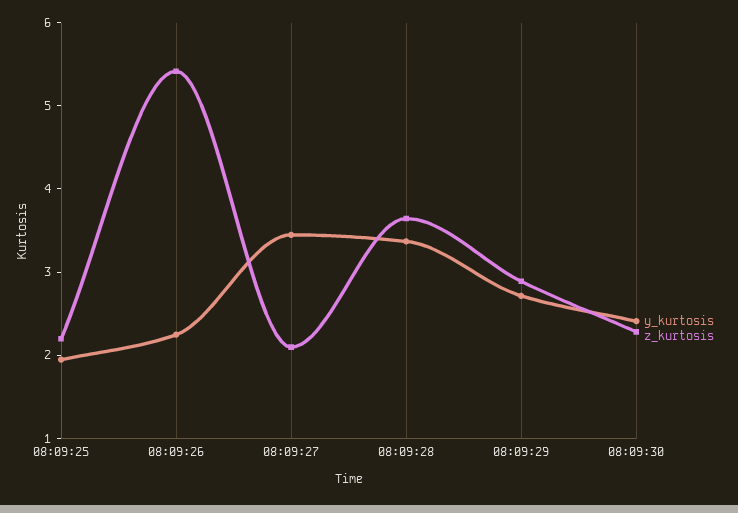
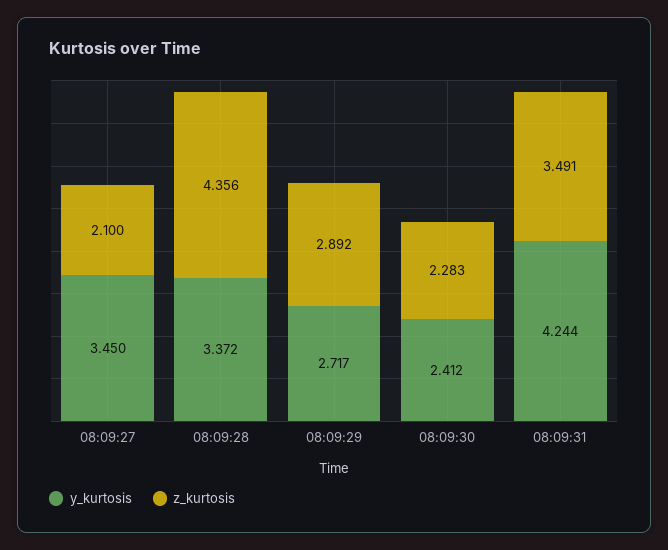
y_kurtosis, 08:09:25: 2 -> none
z_kurtosis, 08:09:25: 2.2 -> none
y_kurtosis, 08:09:26: 2.2 -> none
z_kurtosis, 08:09:26: 5.4 -> none
z_kurtosis, 08:09:28: 3.6 -> 4.356
y_kurtosis, 08:09:31: none -> 4.244
z_kurtosis, 08:09:31: none -> 3.491

